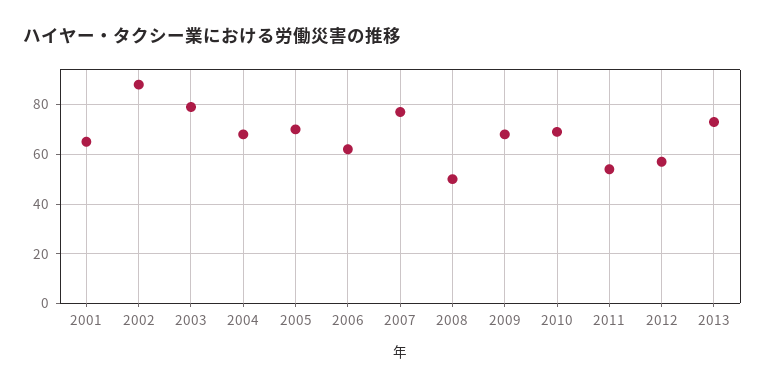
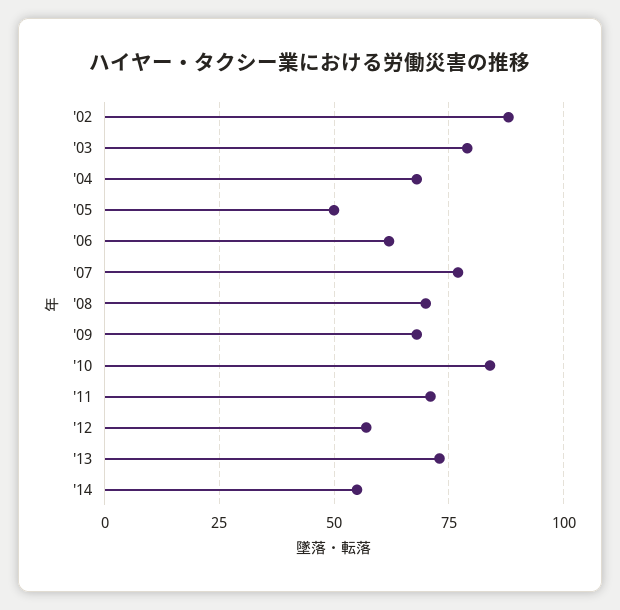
2001: 65 -> none
2005: 70 -> 50
2008: 50 -> 70
2010: 70 -> 85
2011: 55 -> 70
'14: none -> 55

